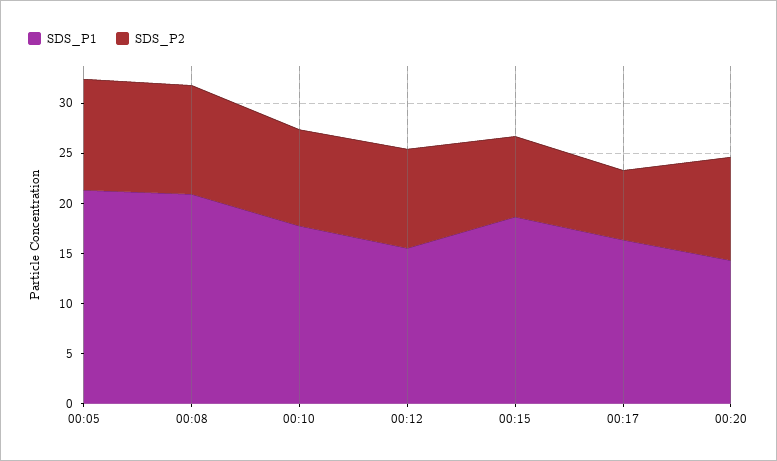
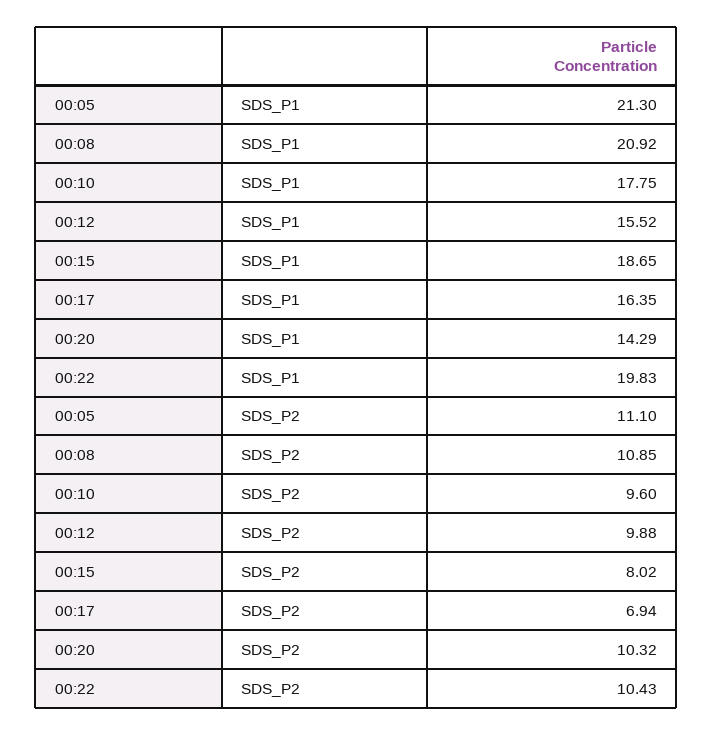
SDS_P1, 00:22: none -> 19.83
SDS_P2, 00:22: none -> 10.43

